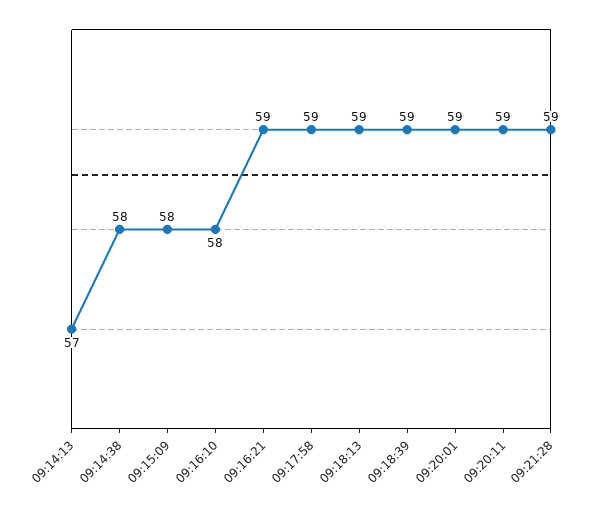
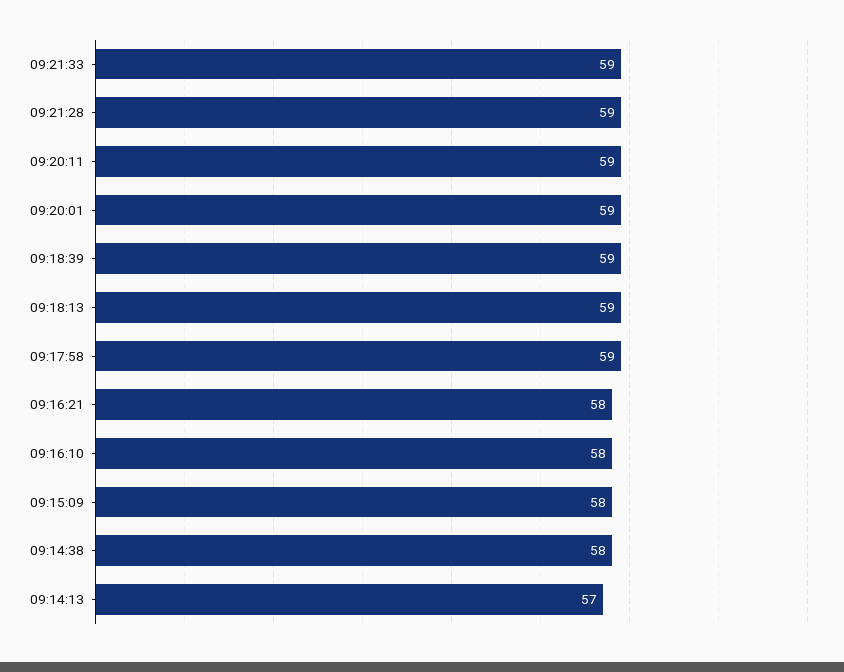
09:16:21: 59 -> 58
09:21:33: none -> 59

